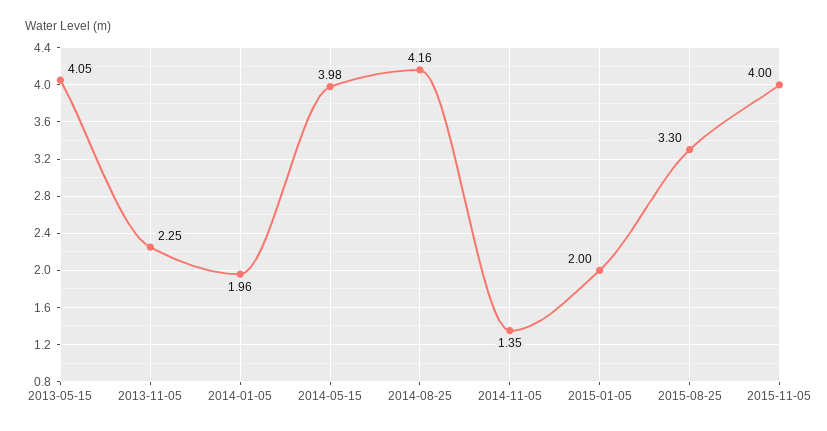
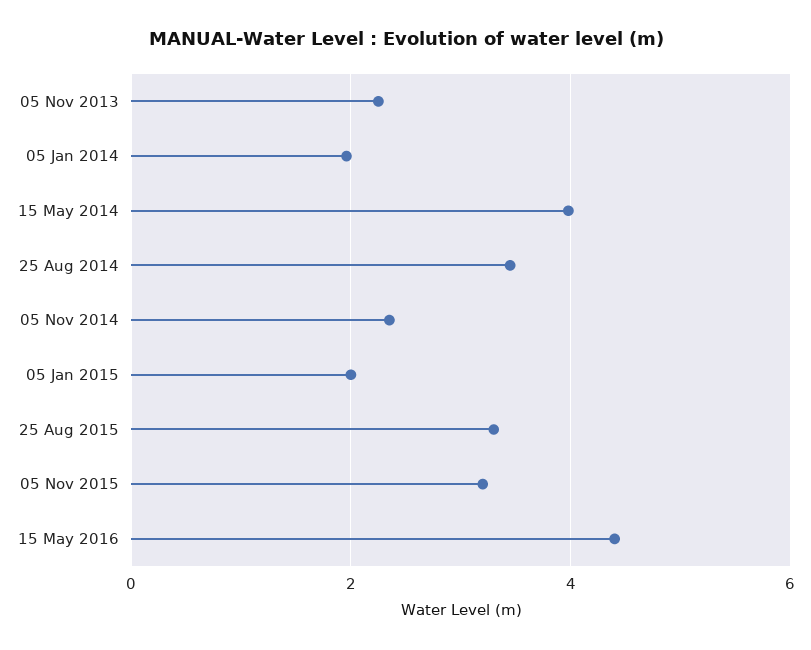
2013-05-15: 4.05 -> none
2014-08-25: 4.16 -> 3.4
2014-11-05: 1.35 -> 2.4
2015-11-05: 4 -> 3.2
15 May 2016: none -> 4.4

